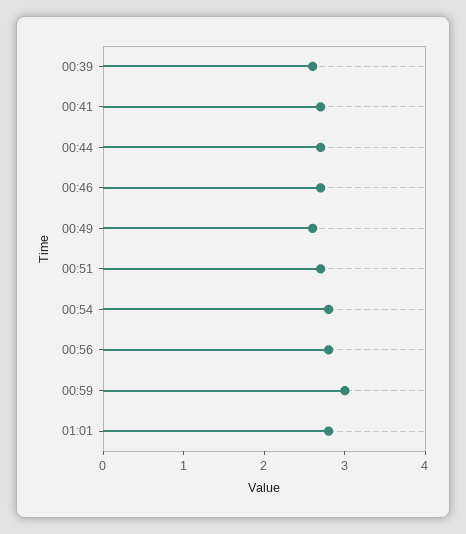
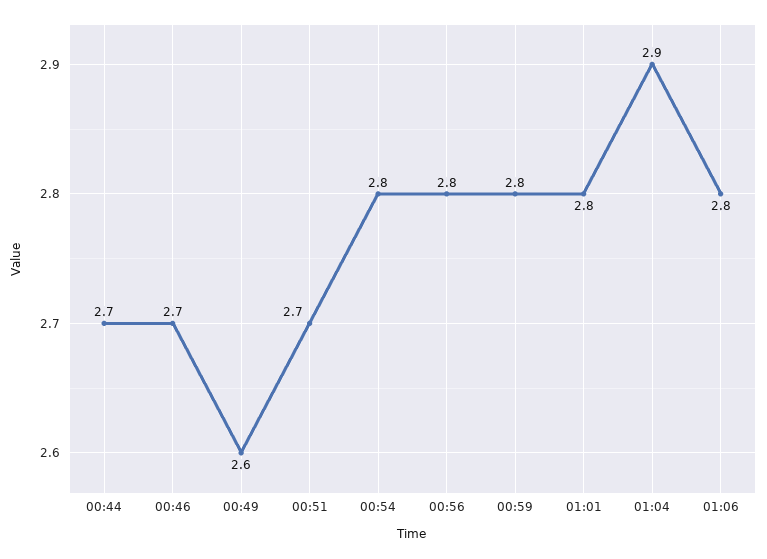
00:39: 2.6 -> none
00:41: 2.7 -> none
00:59: 3 -> 2.8
01:04: none -> 2.9
01:06: none -> 2.8

